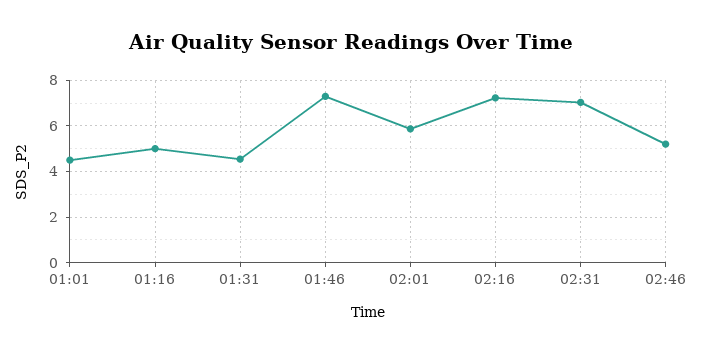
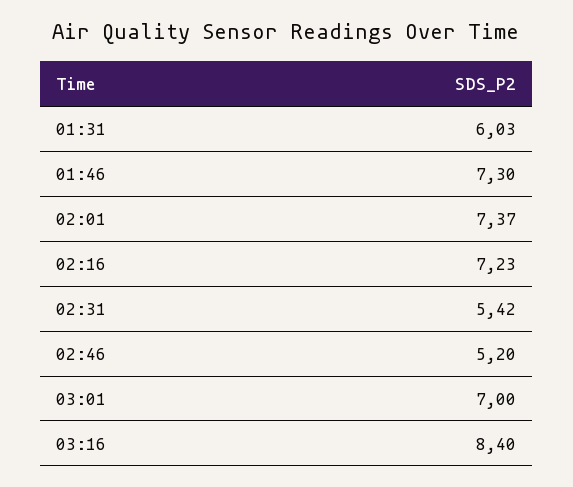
01:01: 4.5 -> none
01:16: 5 -> none
01:31: 4.5 -> 6.03
02:01: 6 -> 7.37
02:31: 7 -> 5.42
03:01: none -> 7
03:16: none -> 8.4

